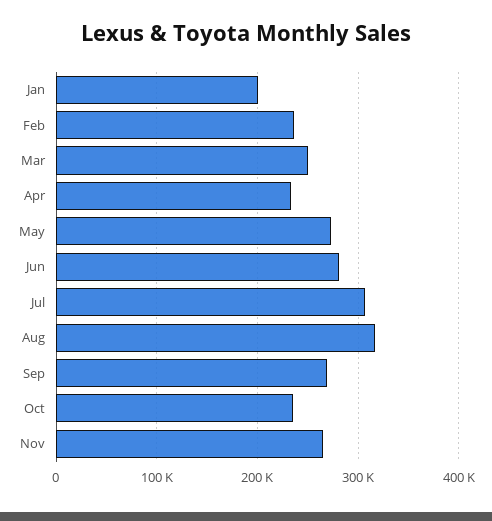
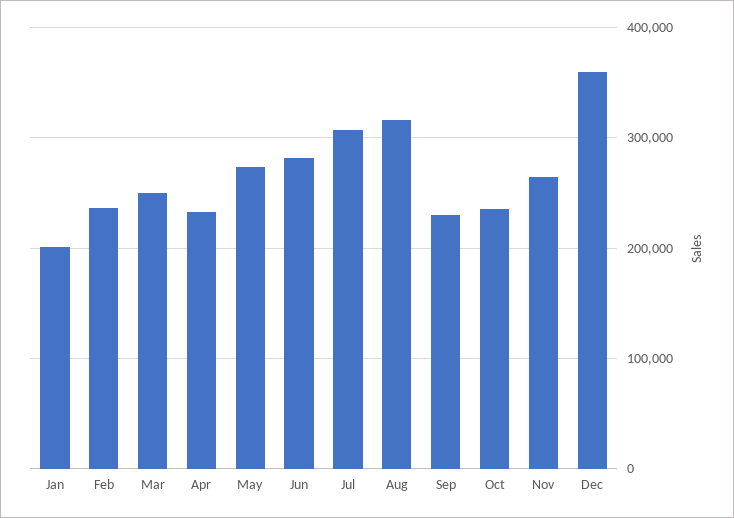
Sep: 270000 -> 230000
Dec: none -> 360000

